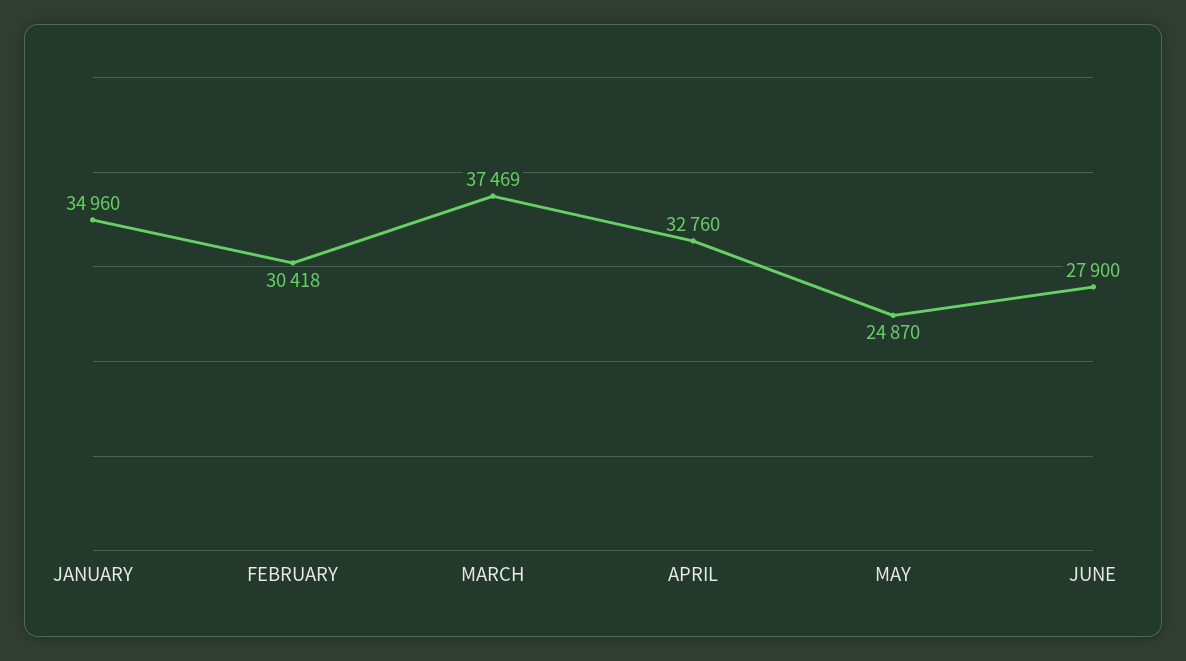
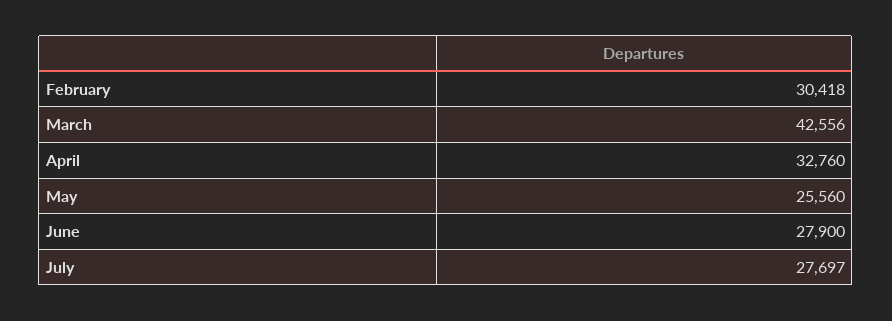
JANUARY: 34960 -> none
MARCH: 37469 -> 42556
MAY: 24870 -> 25560
July: none -> 27697

